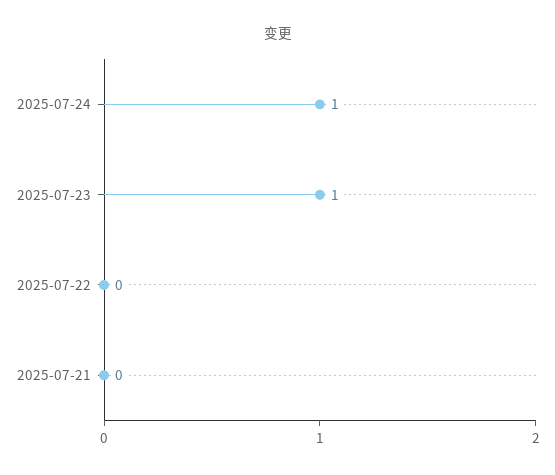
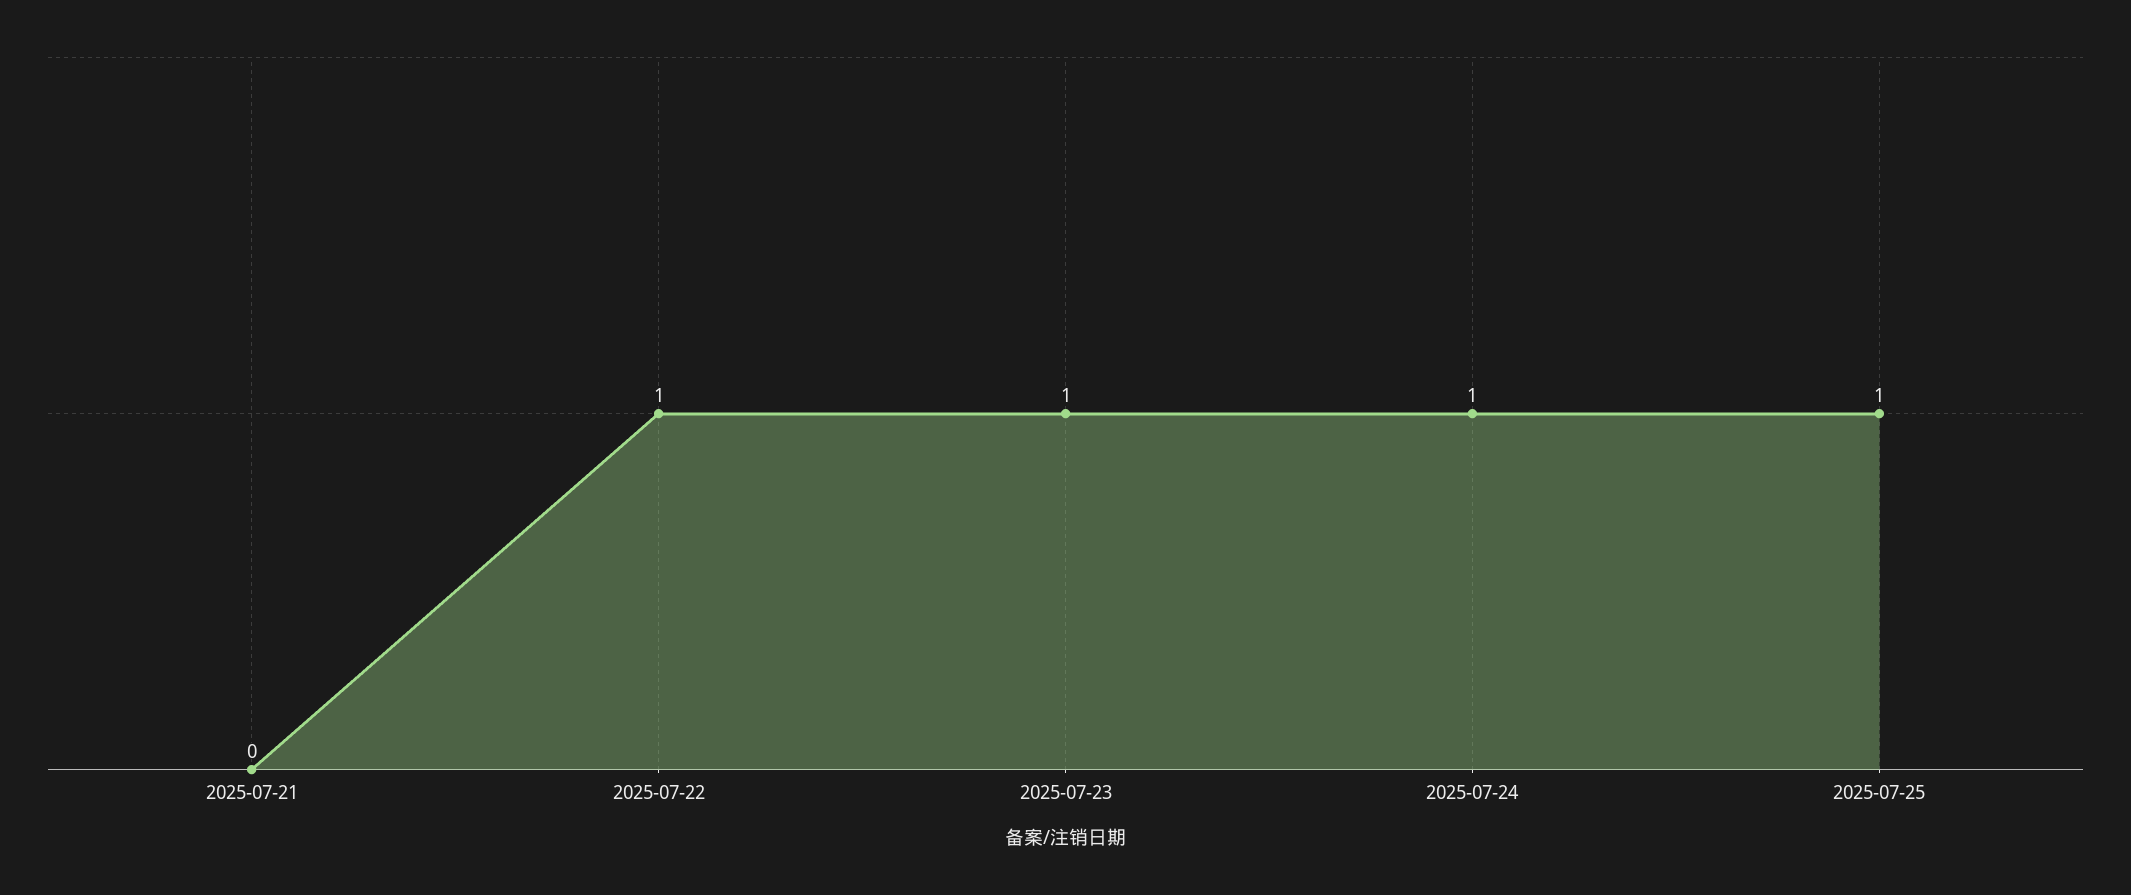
2025-07-22: 0 -> 1
2025-07-25: none -> 1

